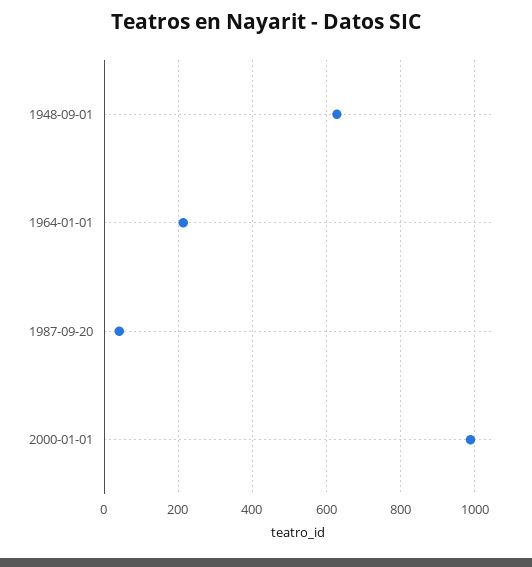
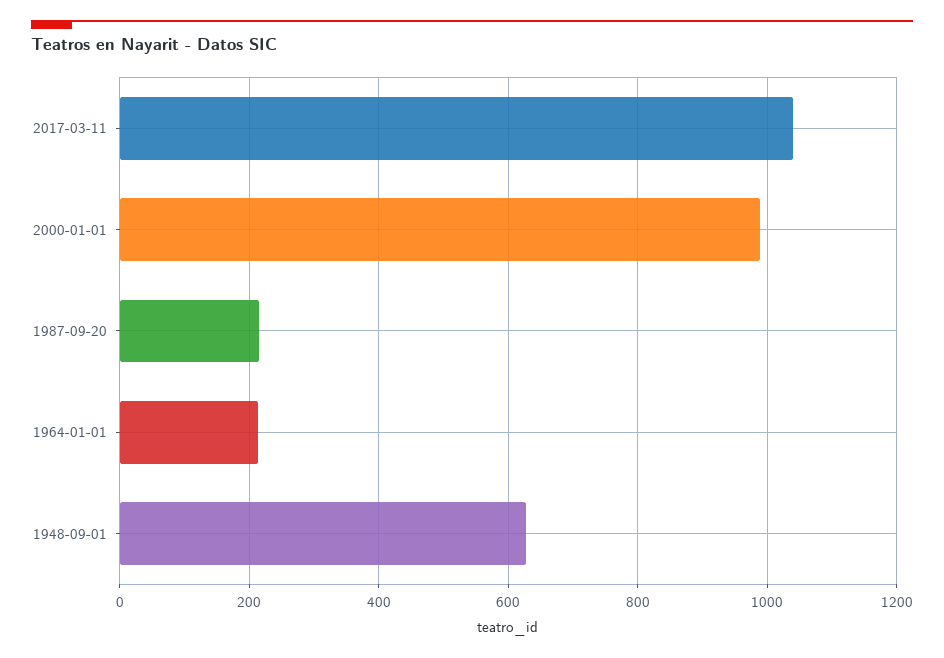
1987-09-20: 40 -> 220
2017-03-11: none -> 1040

